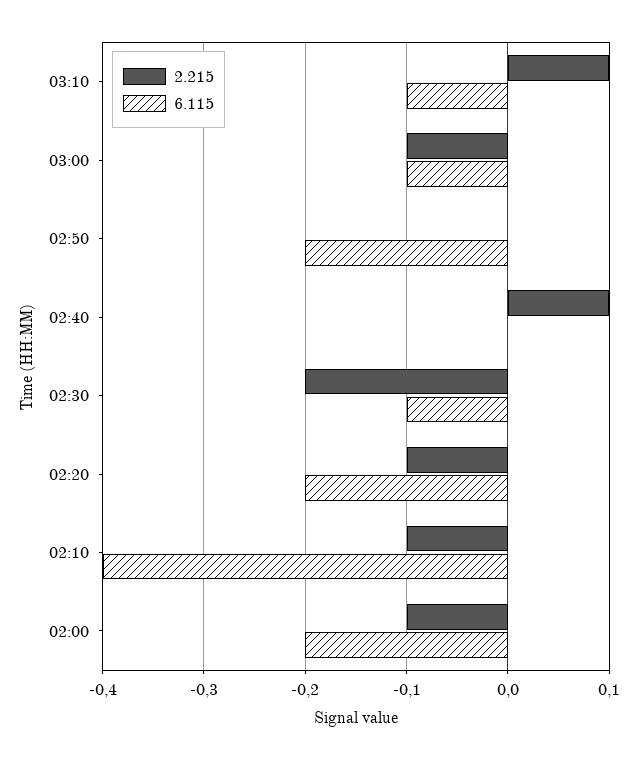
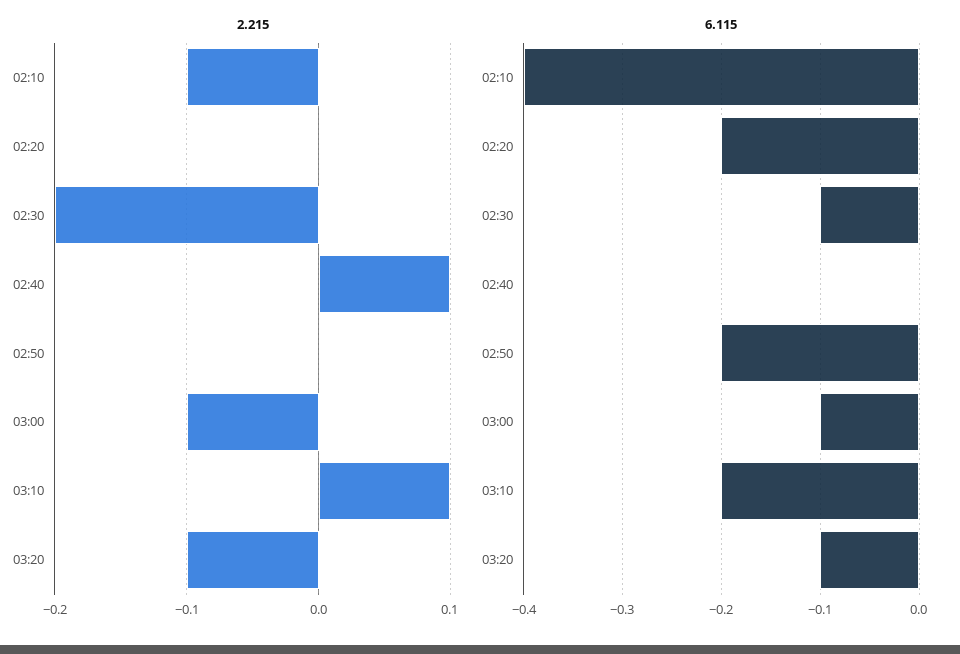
6.115, 03:10: -0.1 -> -0.2
2.215, 02:20: -0.1 -> 0
2.215, 02:00: -0.1 -> none
6.115, 02:00: -0.2 -> none
2.215, 03:20: none -> -0.1
6.115, 03:20: none -> -0.1

